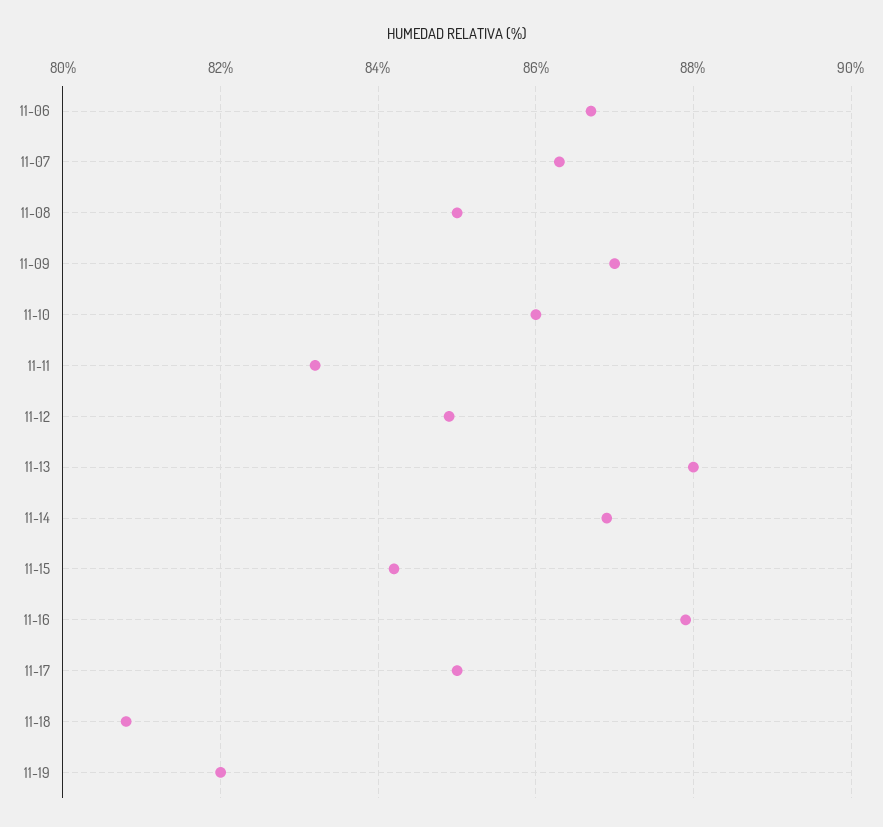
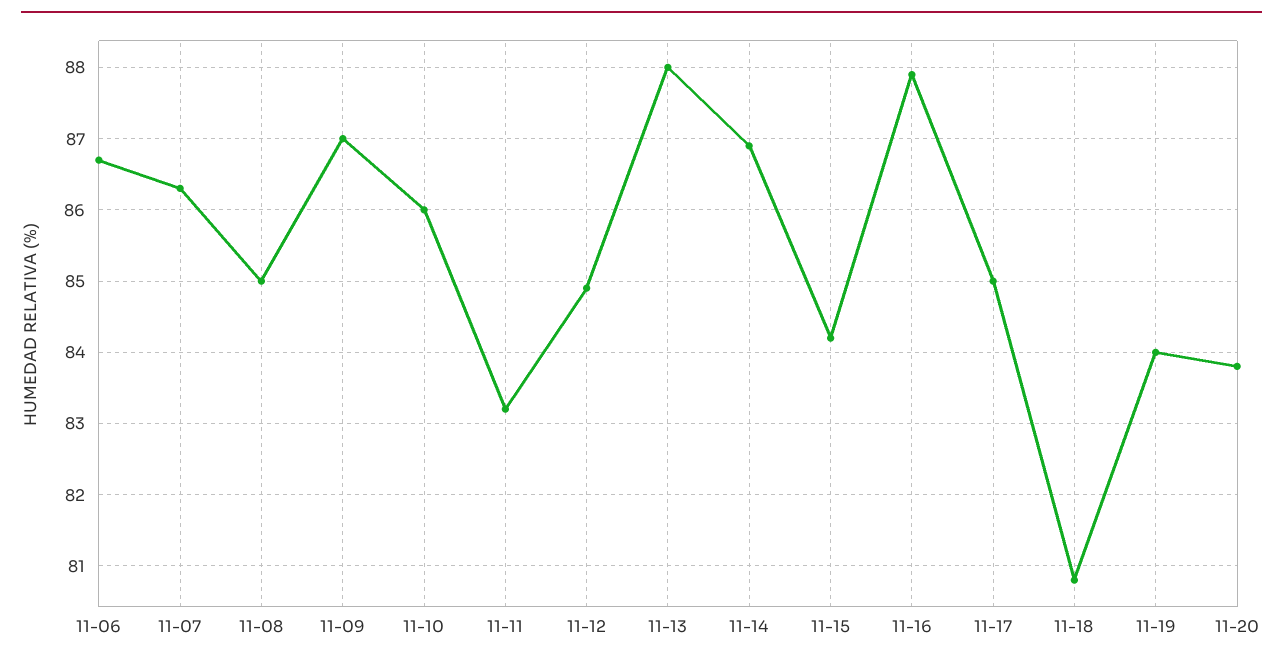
11-19: 82 -> 84
11-20: none -> 83.8

